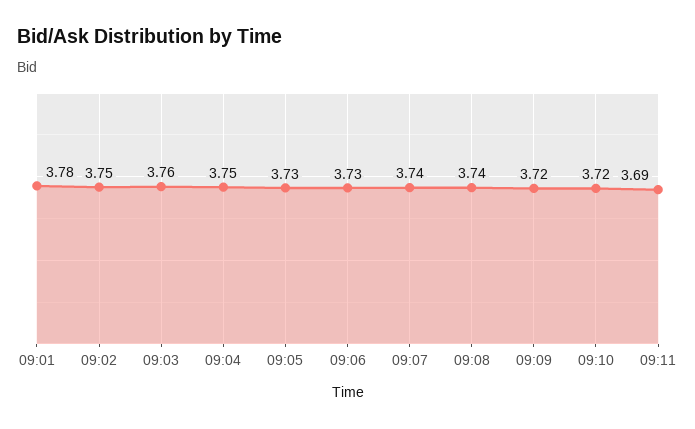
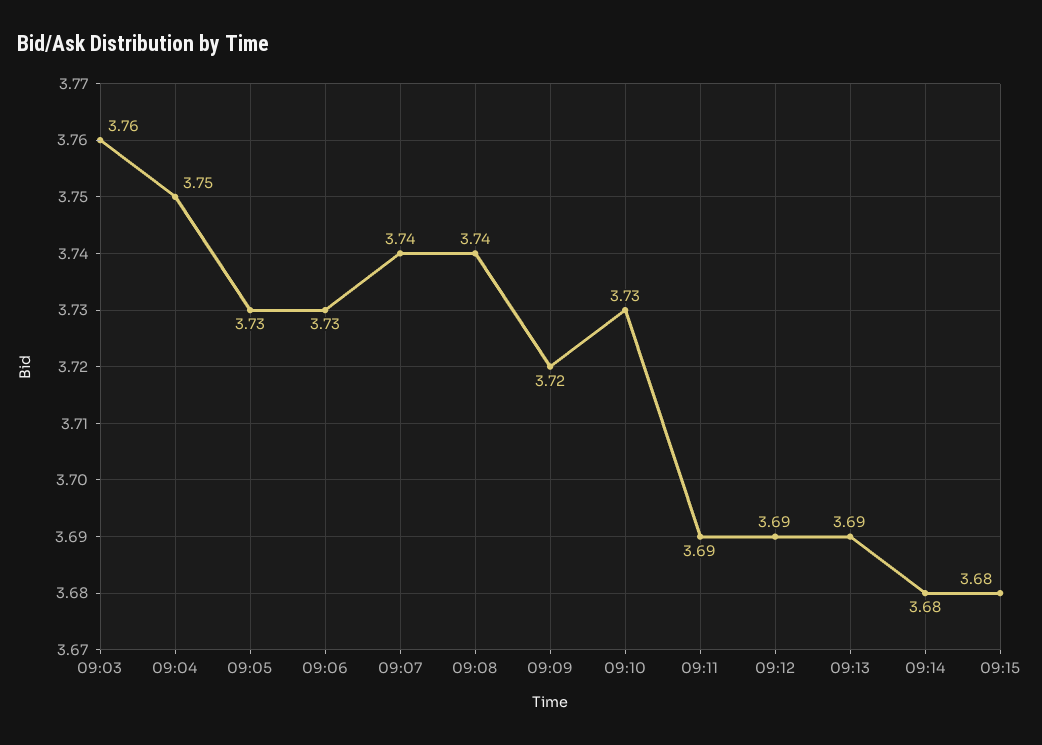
09:01: 3.78 -> none
09:02: 3.75 -> none
09:10: 3.72 -> 3.73
09:12: none -> 3.69
09:13: none -> 3.69
09:14: none -> 3.68
09:15: none -> 3.68

